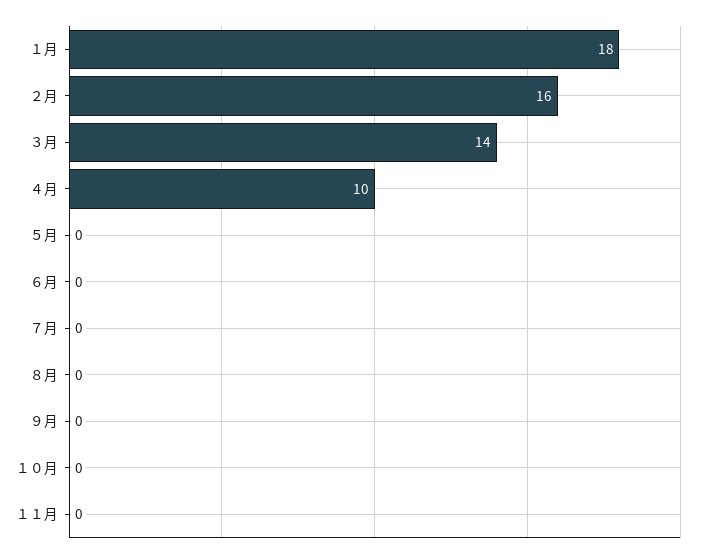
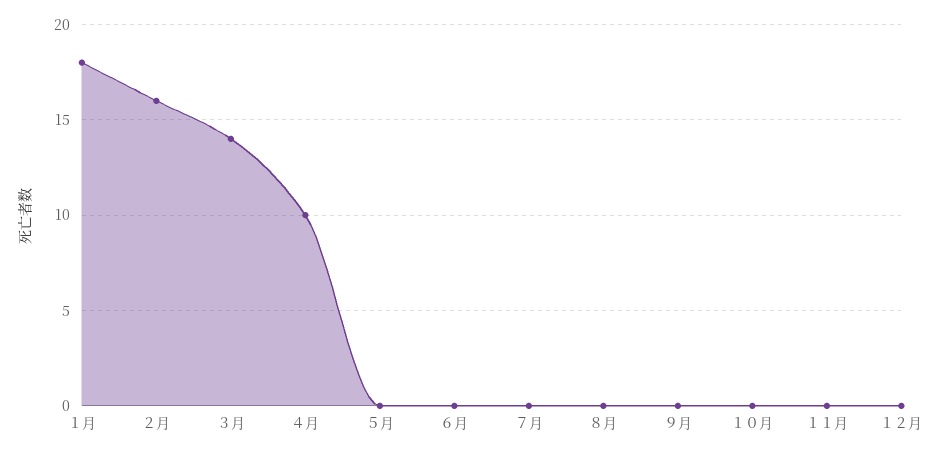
１２月: none -> 0

